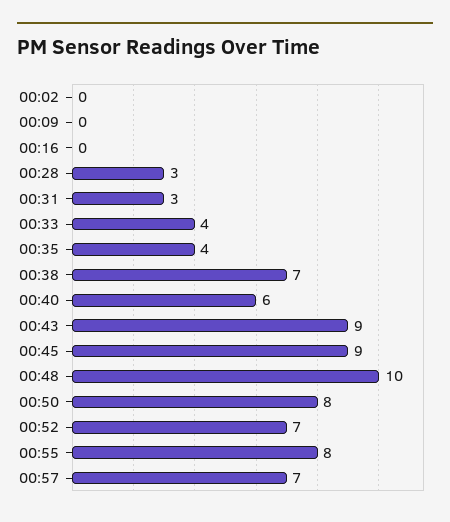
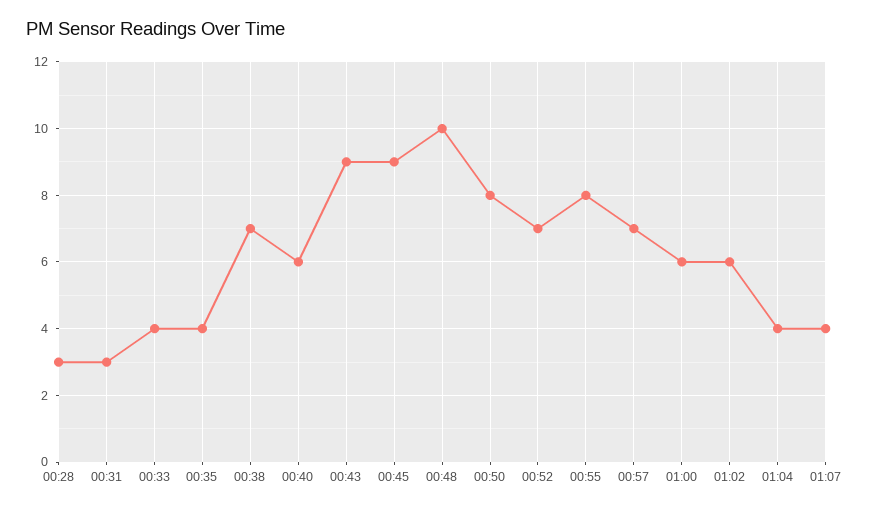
00:02: 0 -> none
00:09: 0 -> none
00:16: 0 -> none
01:00: none -> 6
01:02: none -> 6
01:04: none -> 4
01:07: none -> 4

